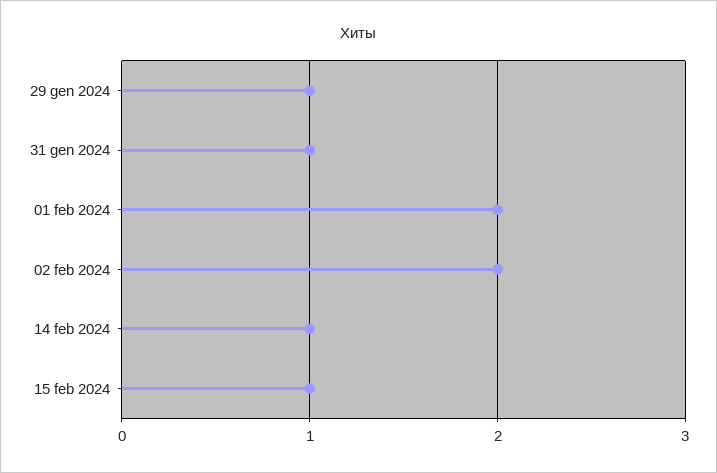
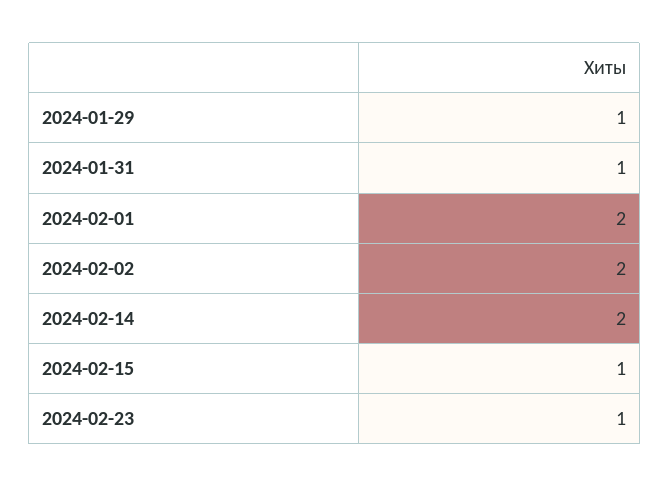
14 feb 2024: 1 -> 2
2024-02-23: none -> 1

